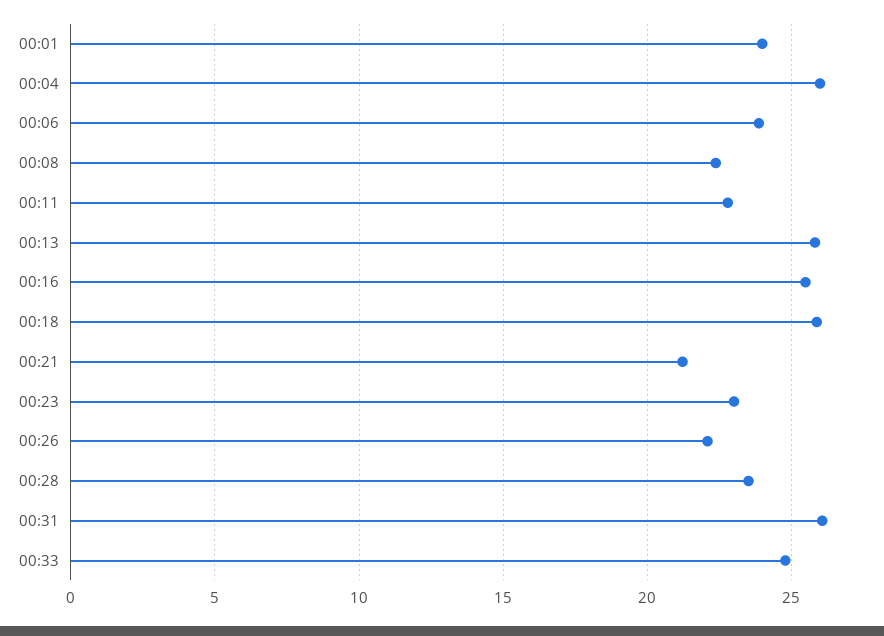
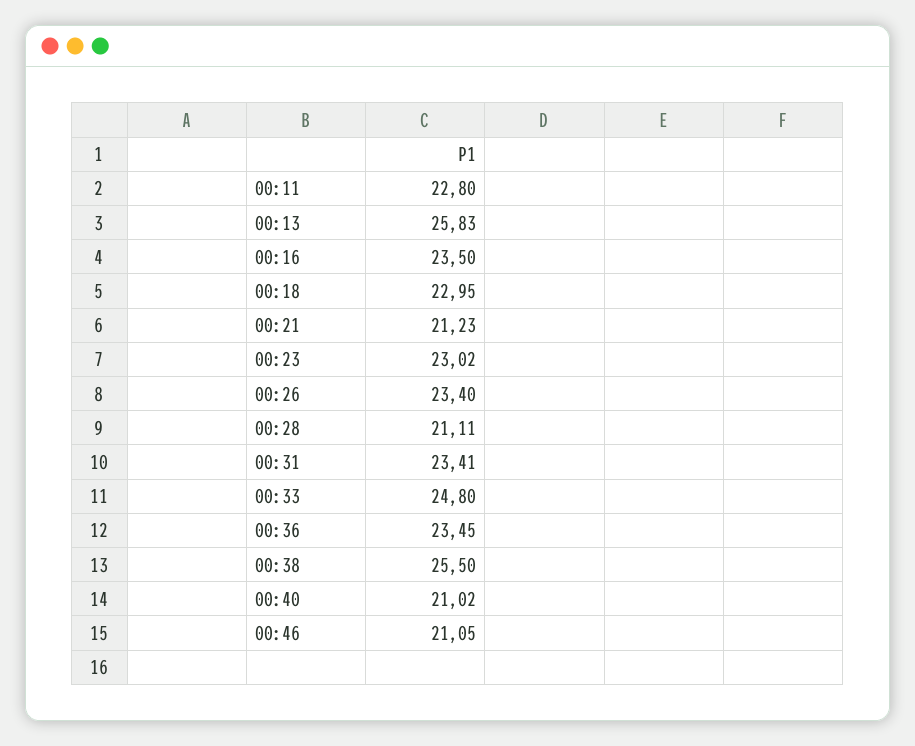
00:01: 24 -> none
00:04: 26 -> none
00:06: 24 -> none
00:08: 22.5 -> none
00:16: 25.5 -> 23.5
00:18: 26 -> 22.95
00:26: 22 -> 23.4
00:28: 23.5 -> 21.11
00:31: 26 -> 23.41
00:36: none -> 23.45
00:38: none -> 25.5
00:40: none -> 21.02
00:46: none -> 21.05

